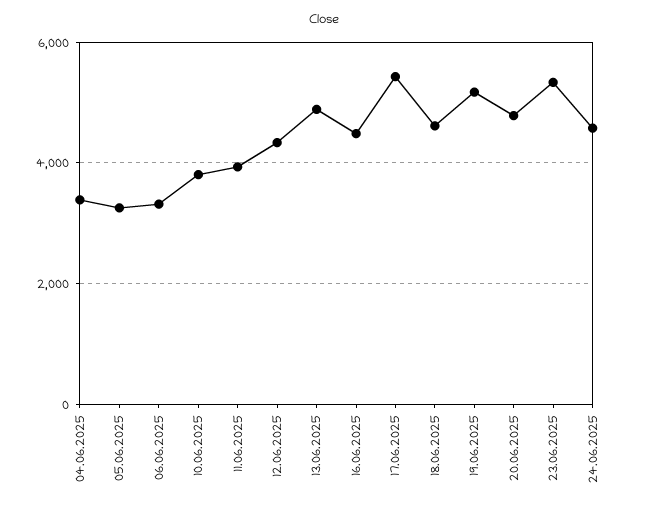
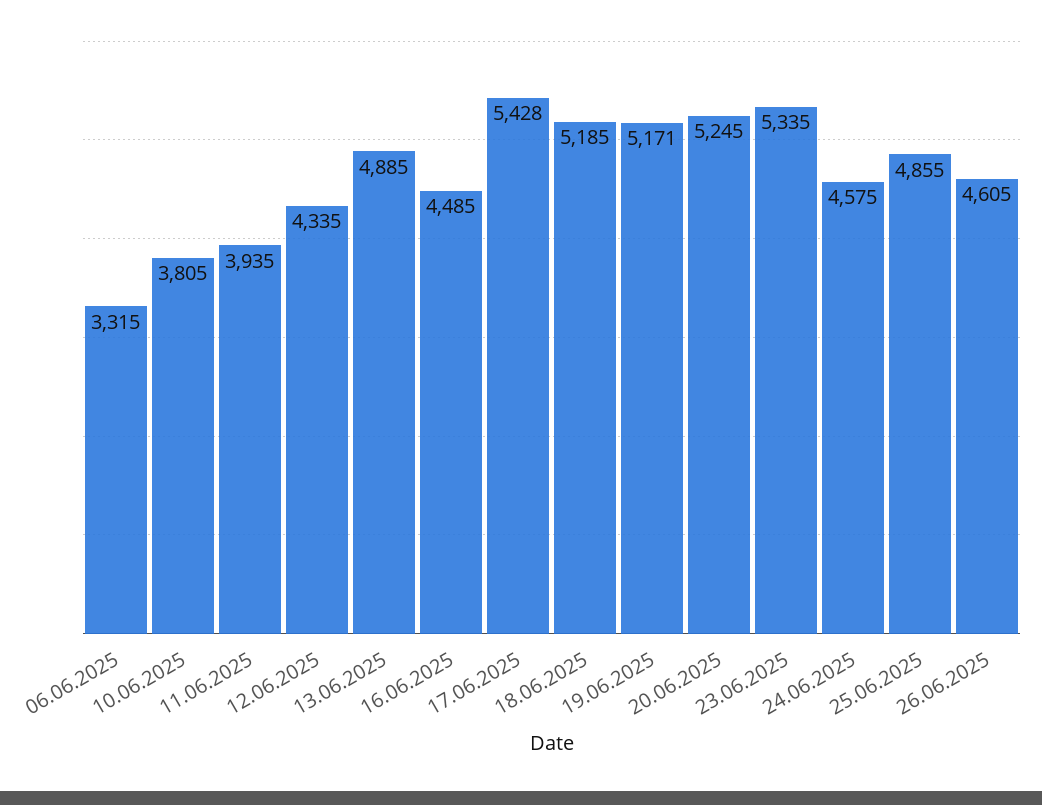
04.06.2025: 3400 -> none
05.06.2025: 3200 -> none
18.06.2025: 4600 -> 5185
20.06.2025: 4800 -> 5245
25.06.2025: none -> 4855
26.06.2025: none -> 4605

